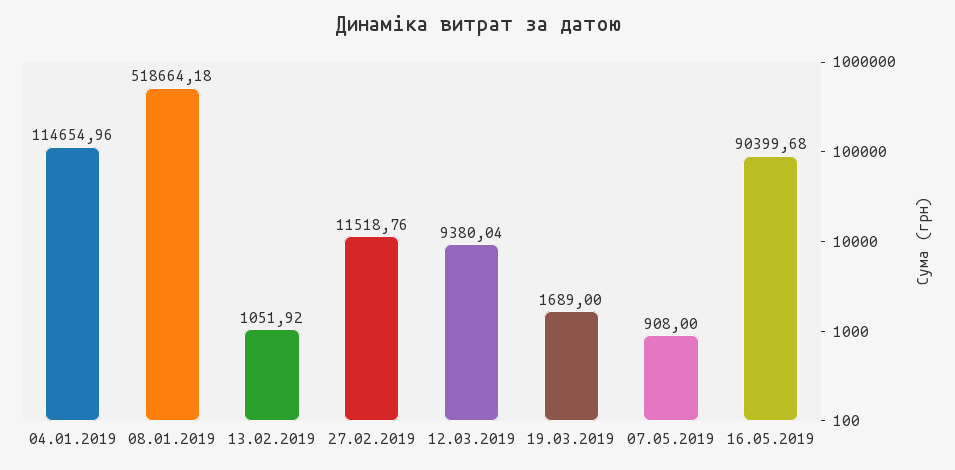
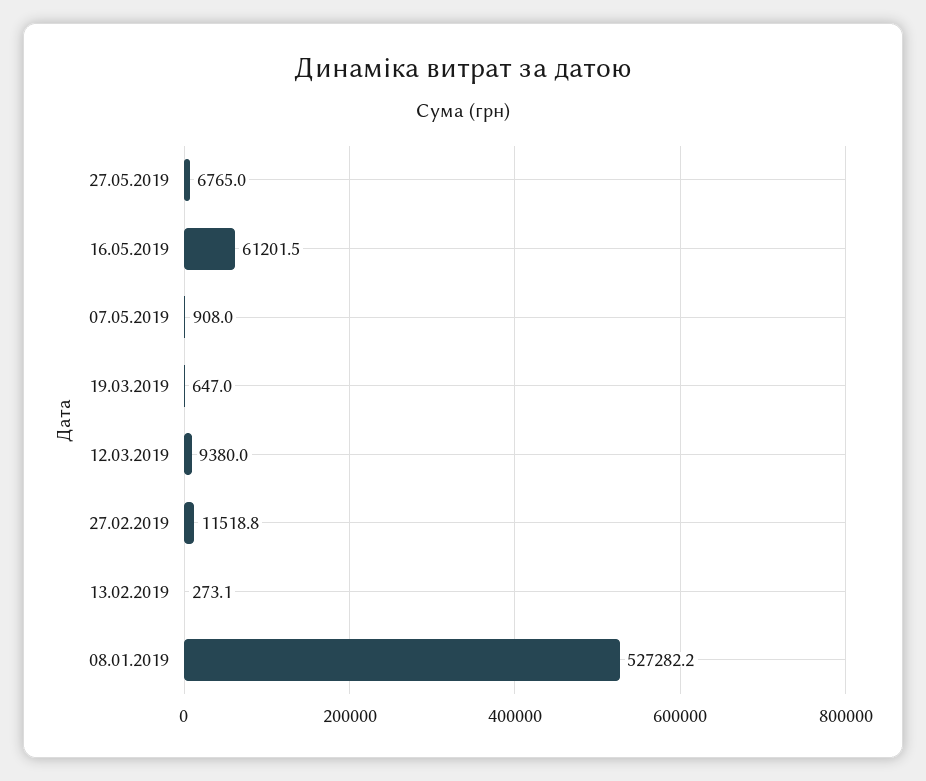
04.01.2019: 114654.96 -> none
08.01.2019: 518664.18 -> 527282.2
13.02.2019: 1051.92 -> 273.1
19.03.2019: 1689 -> 647
16.05.2019: 90399.68 -> 61201.5
27.05.2019: none -> 6765

